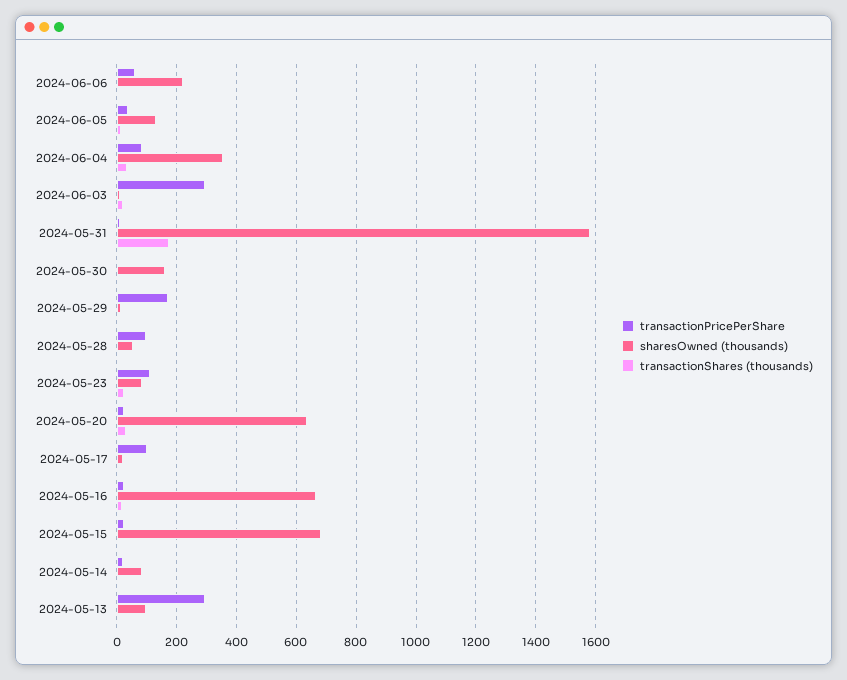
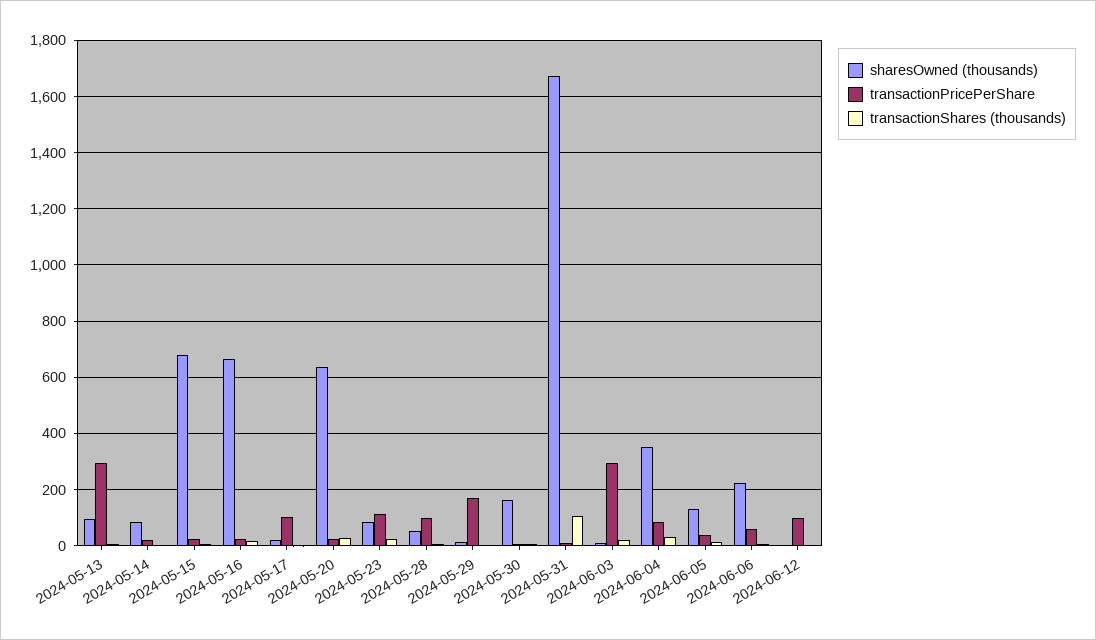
sharesOwned (thousands), 2024-05-31: 1575 -> 1675
transactionShares (thousands), 2024-05-31: 175 -> 100
sharesOwned (thousands), 2024-06-12: none -> 0
transactionPricePerShare, 2024-06-12: none -> 100
transactionShares (thousands), 2024-06-12: none -> 0

